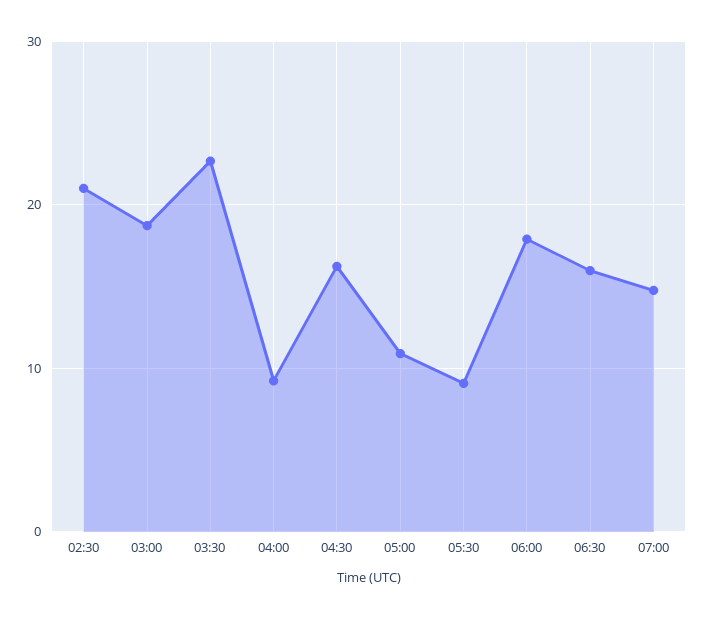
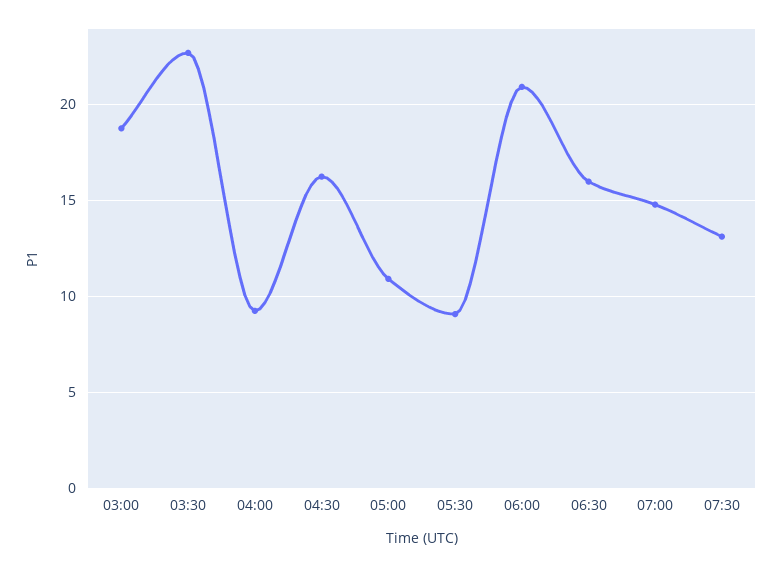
02:30: 21 -> none
06:00: 18 -> 21
07:30: none -> 13

